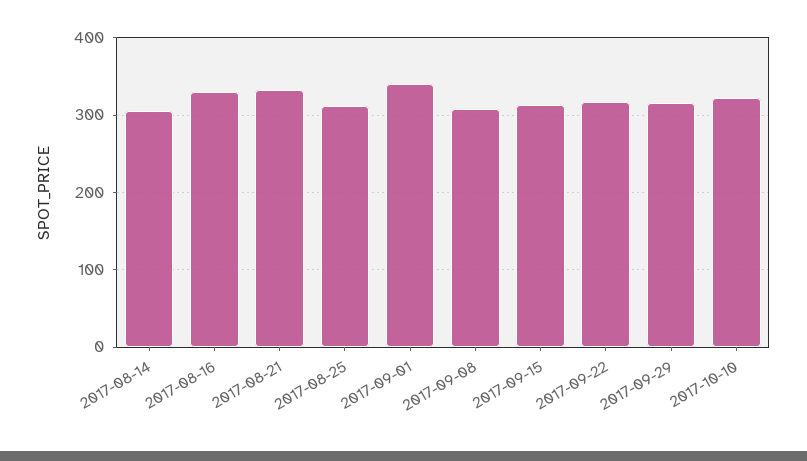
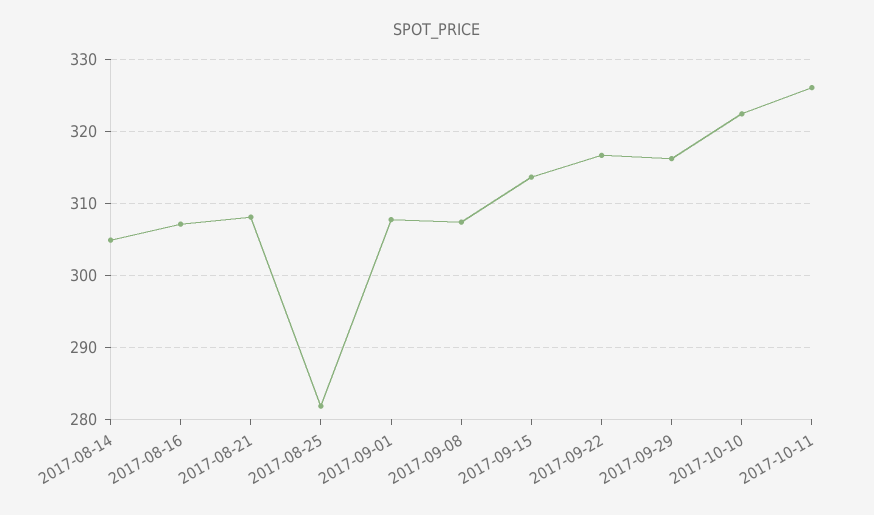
2017-08-16: 330 -> 307
2017-08-21: 330 -> 308
2017-08-25: 310 -> 282
2017-09-01: 340 -> 308
2017-10-11: none -> 326

